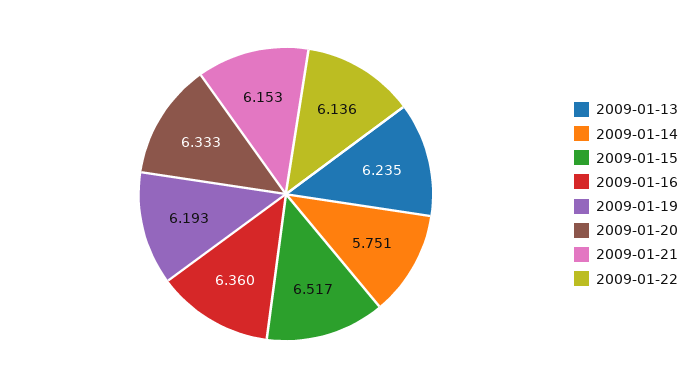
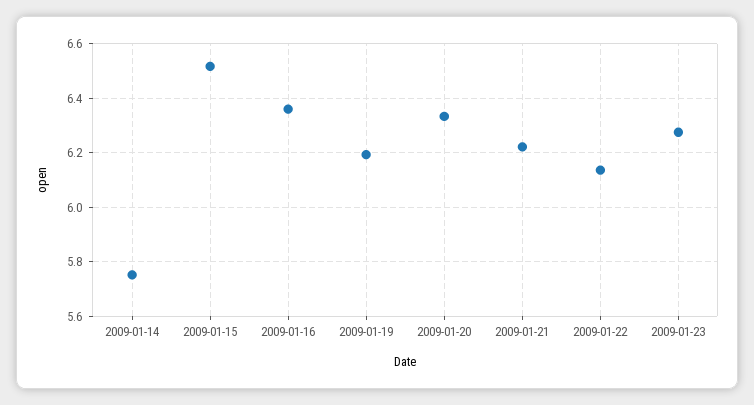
2009-01-13: 6.235 -> none
2009-01-21: 6.153 -> 6.225
2009-01-23: none -> 6.275

